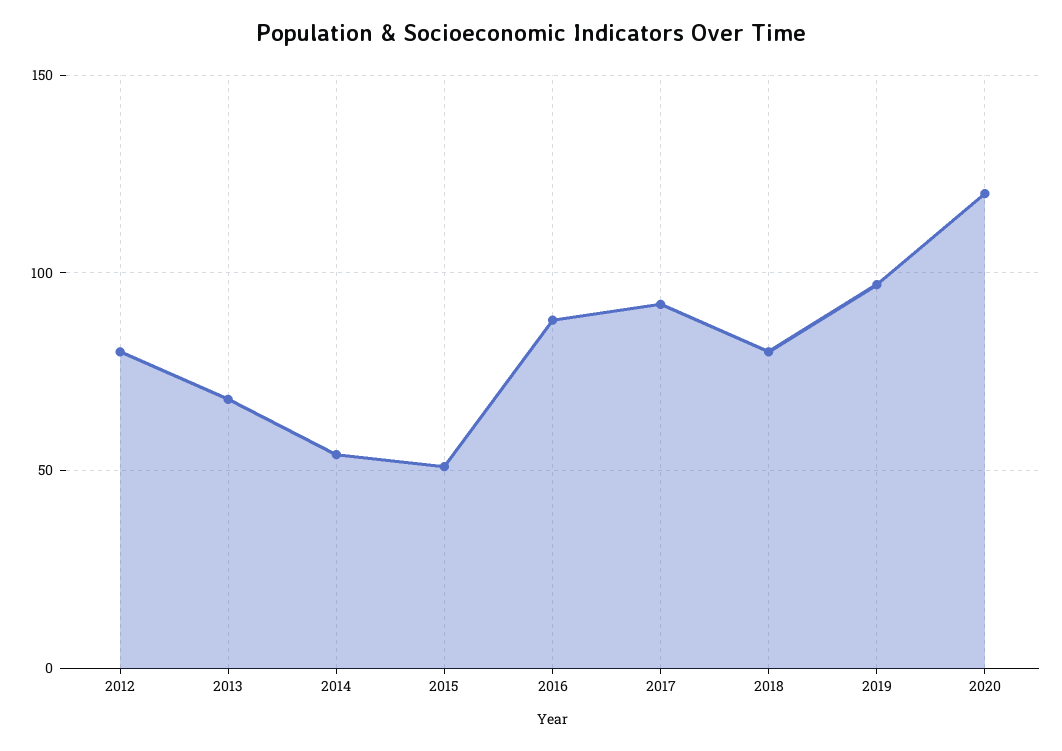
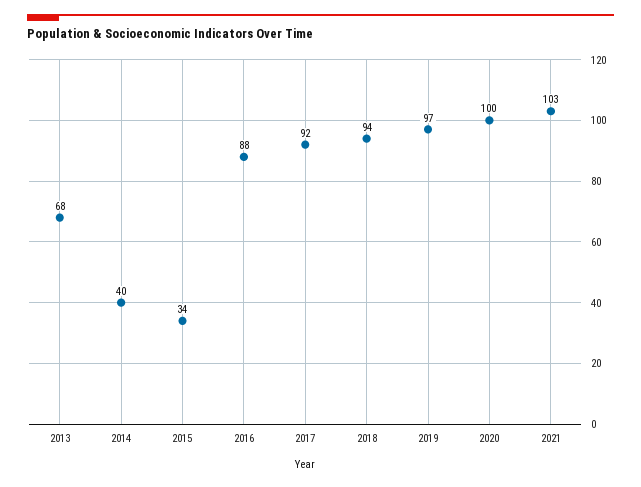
2012: 80 -> none
2014: 55 -> 40
2015: 50 -> 34
2018: 80 -> 94
2020: 120 -> 100
2021: none -> 103

